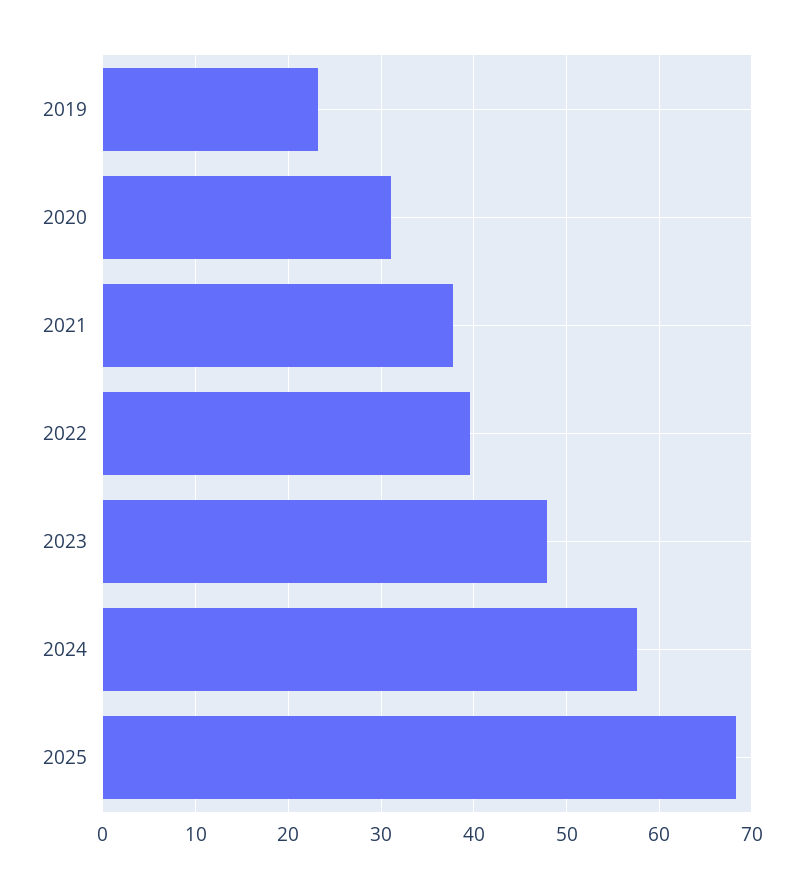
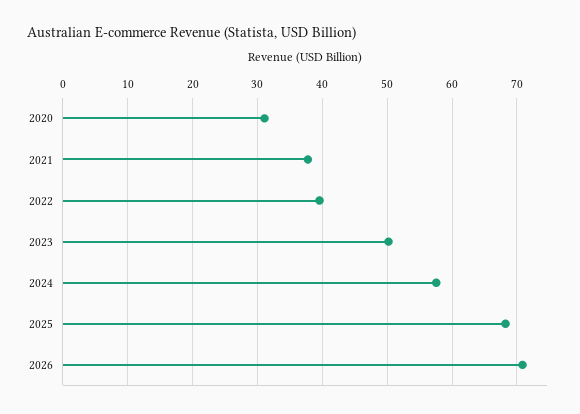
2019: 23 -> none
2023: 48 -> 50
2026: none -> 71

